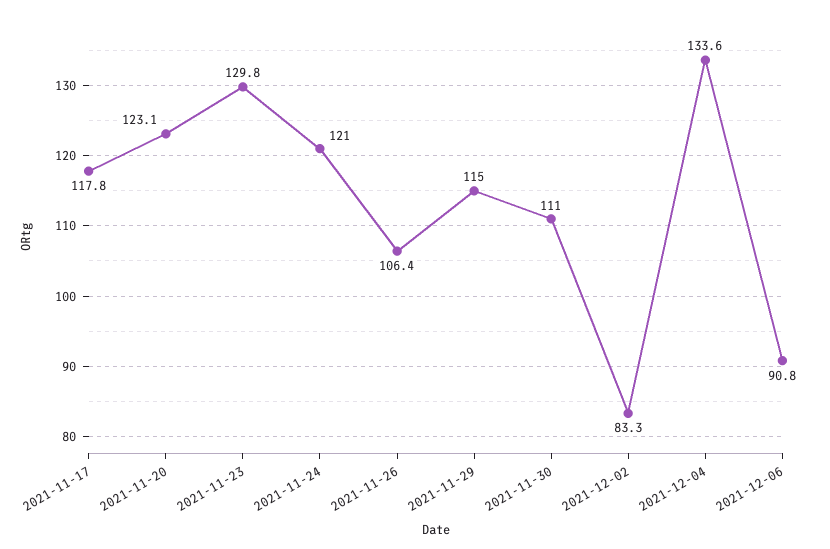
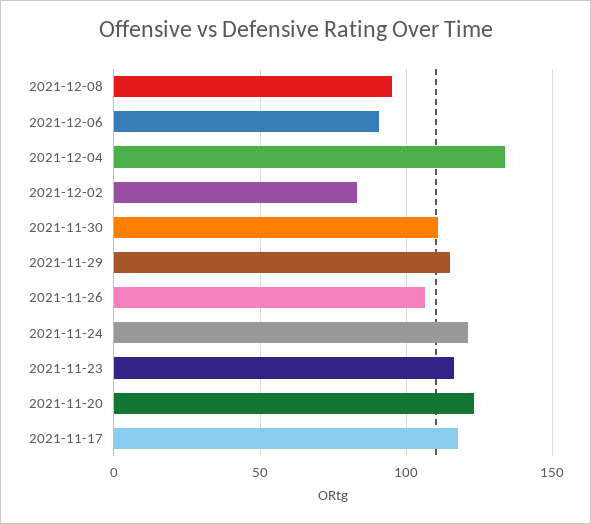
2021-11-23: 129.8 -> 115
2021-12-08: none -> 95

